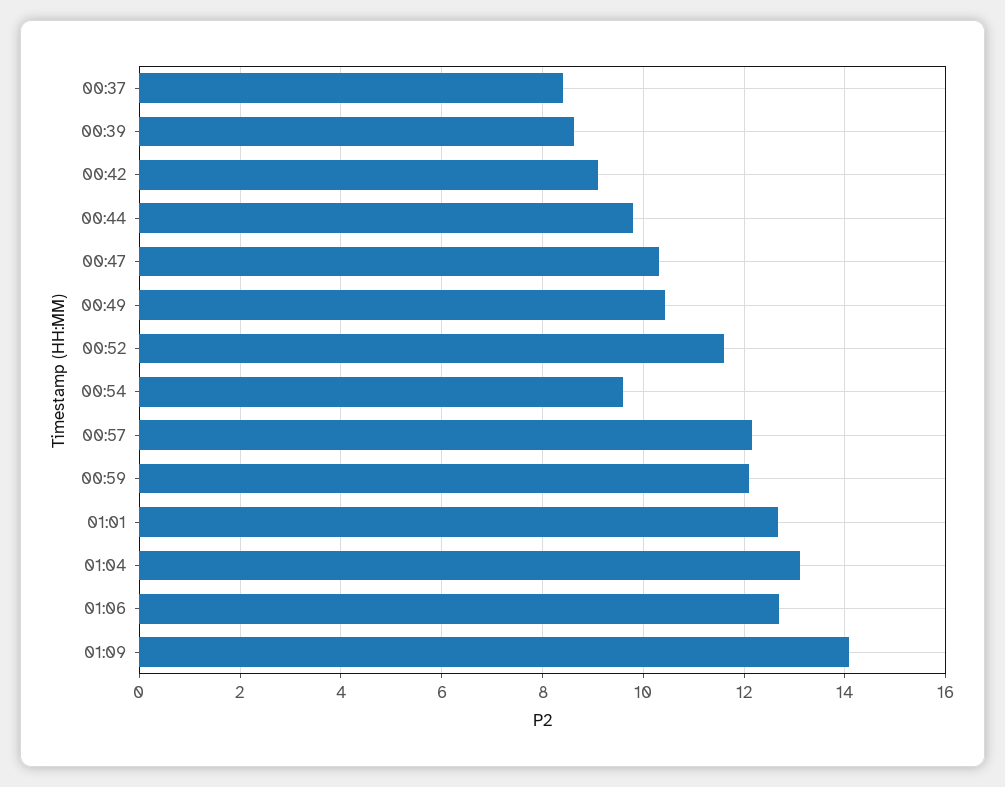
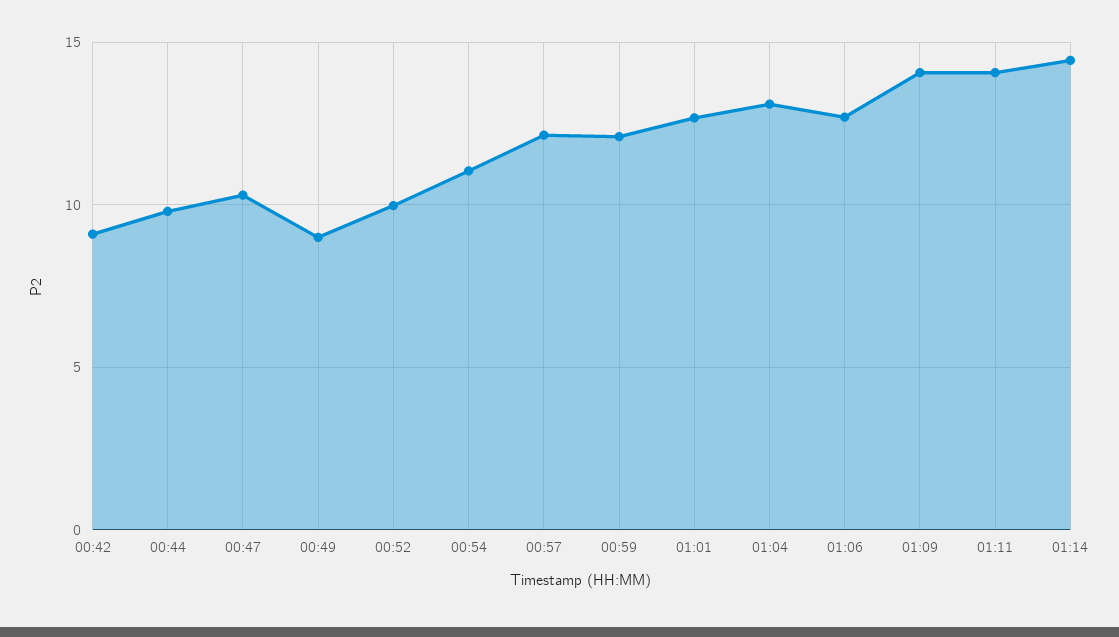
00:37: 8.4 -> none
00:39: 8.6 -> none
00:49: 10.4 -> 9
00:52: 11.6 -> 10
00:54: 9.6 -> 11
01:11: none -> 14
01:14: none -> 14.5

